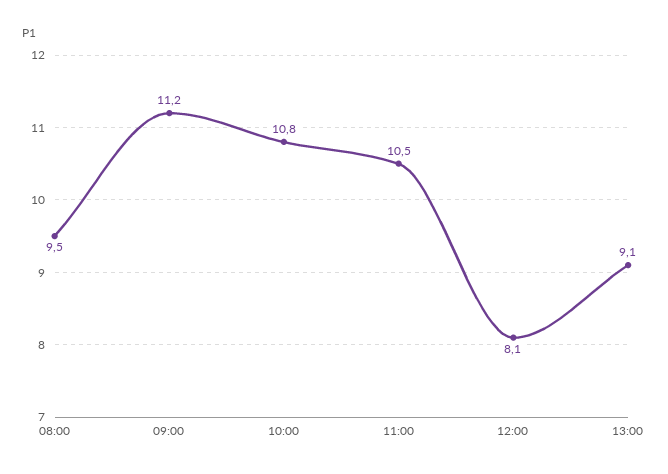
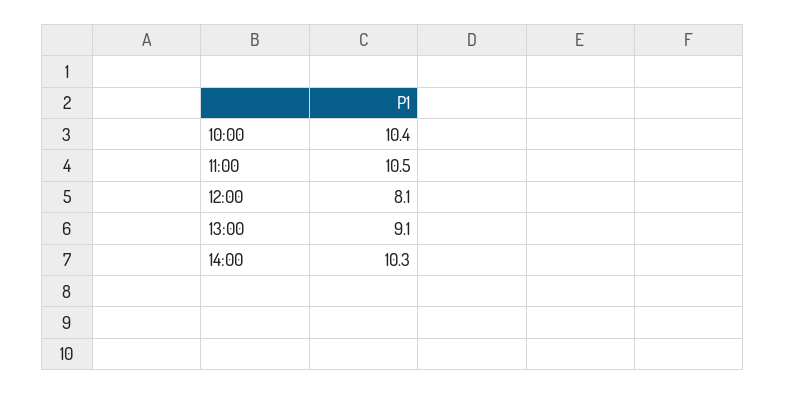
08:00: 9.5 -> none
09:00: 11.2 -> none
10:00: 10.8 -> 10.4
14:00: none -> 10.3

